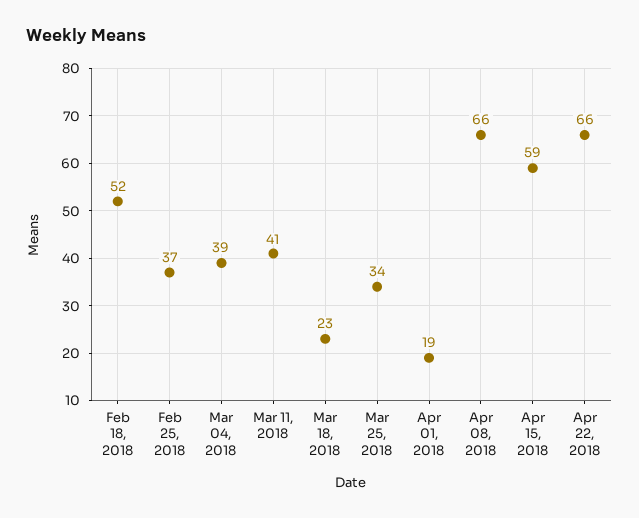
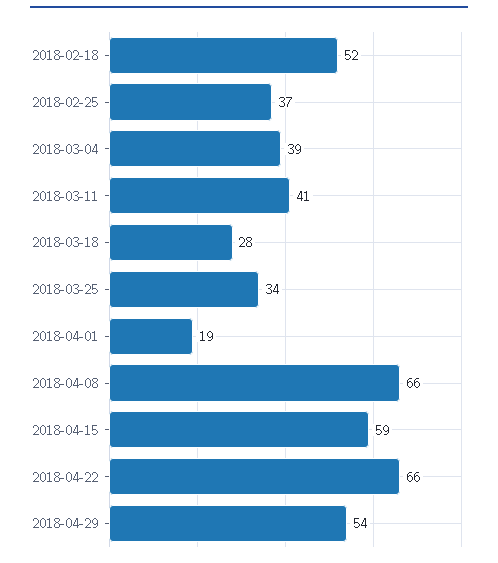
Mar 18, 2018: 23 -> 28
2018-04-29: none -> 54

